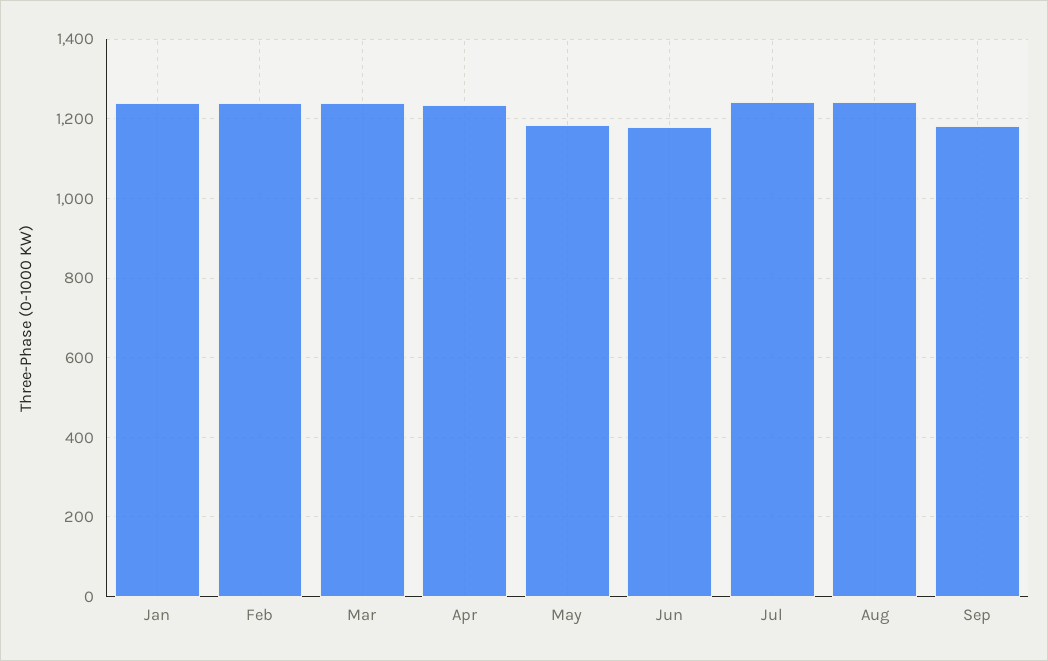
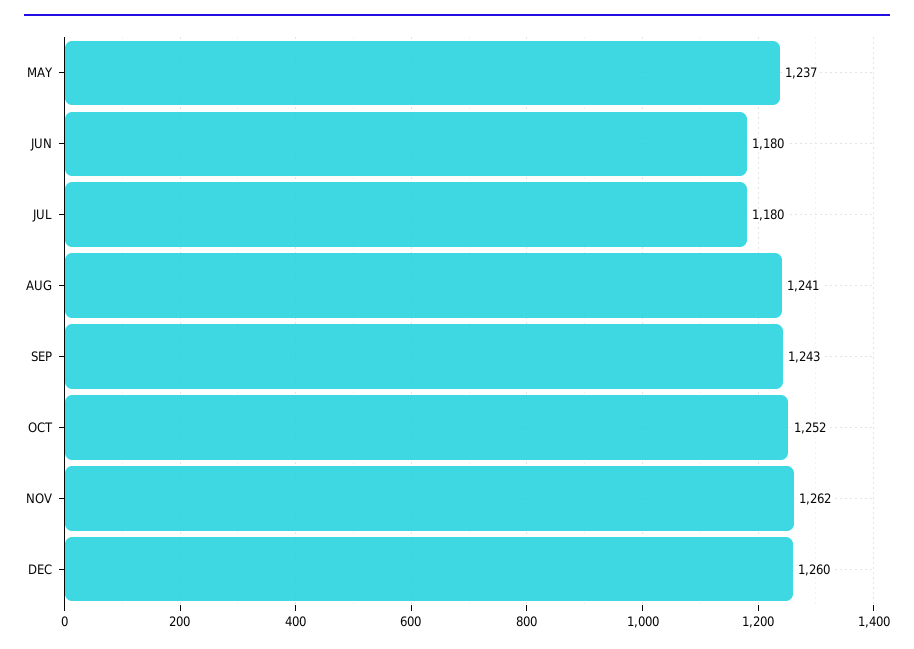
Jan: 1240 -> none
Feb: 1240 -> none
Mar: 1240 -> none
Apr: 1240 -> none
May: 1180 -> 1237
Jul: 1240 -> 1180
Sep: 1180 -> 1243
OCT: none -> 1252
NOV: none -> 1262
DEC: none -> 1260

